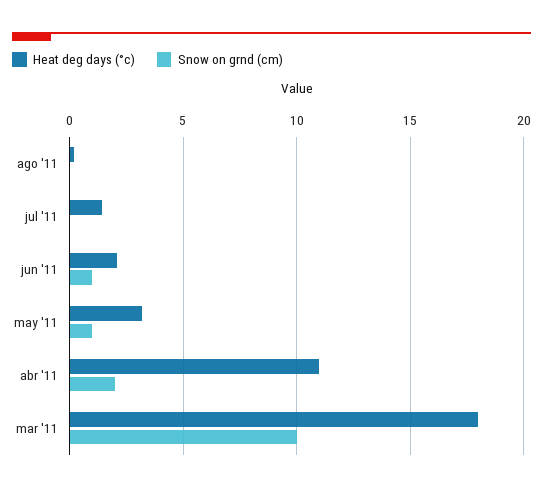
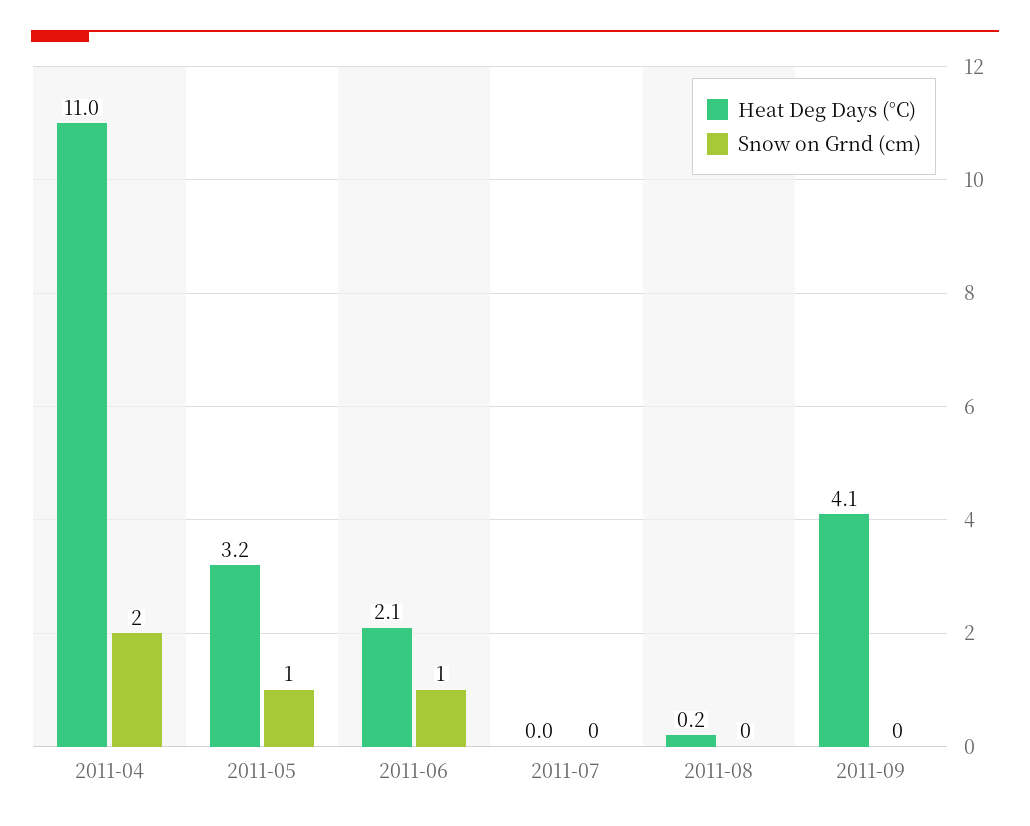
Heat deg days (°c), jul '11: 1.5 -> 0
Heat deg days (°c), mar '11: 18 -> none
Snow on grnd (cm), mar '11: 10 -> none
Heat deg days (°c), 2011-09: none -> 4.1
Snow on grnd (cm), 2011-09: none -> 0

